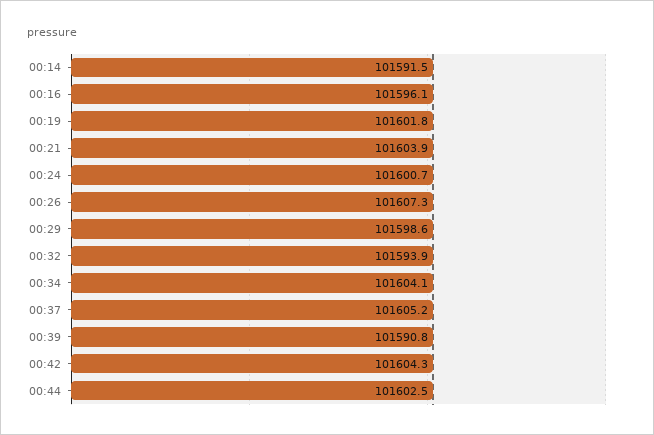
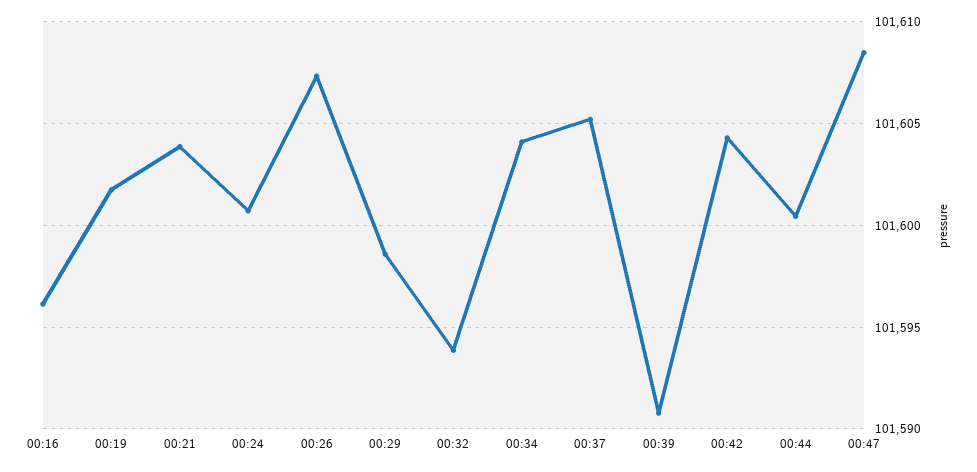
00:14: 101591.5 -> none
00:44: 101602.5 -> 101600.5
00:47: none -> 101608.5

